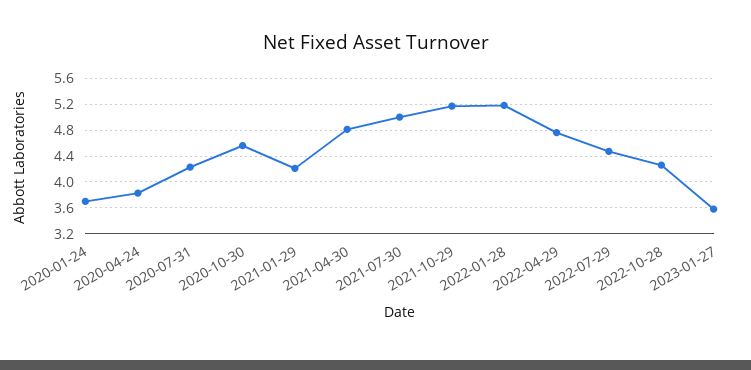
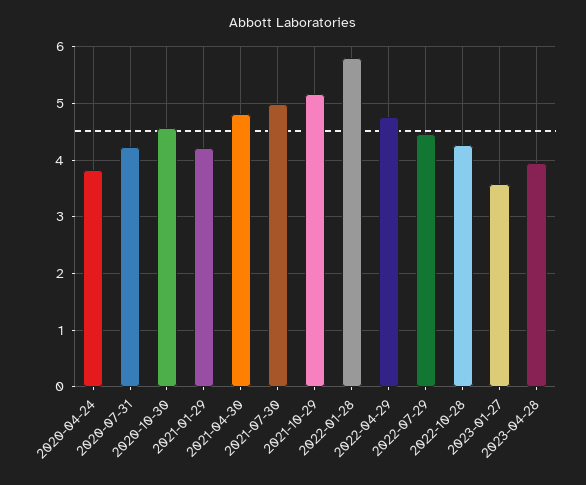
2020-01-24: 3.7 -> none
2022-01-28: 5.2 -> 5.8
2023-04-28: none -> 4

